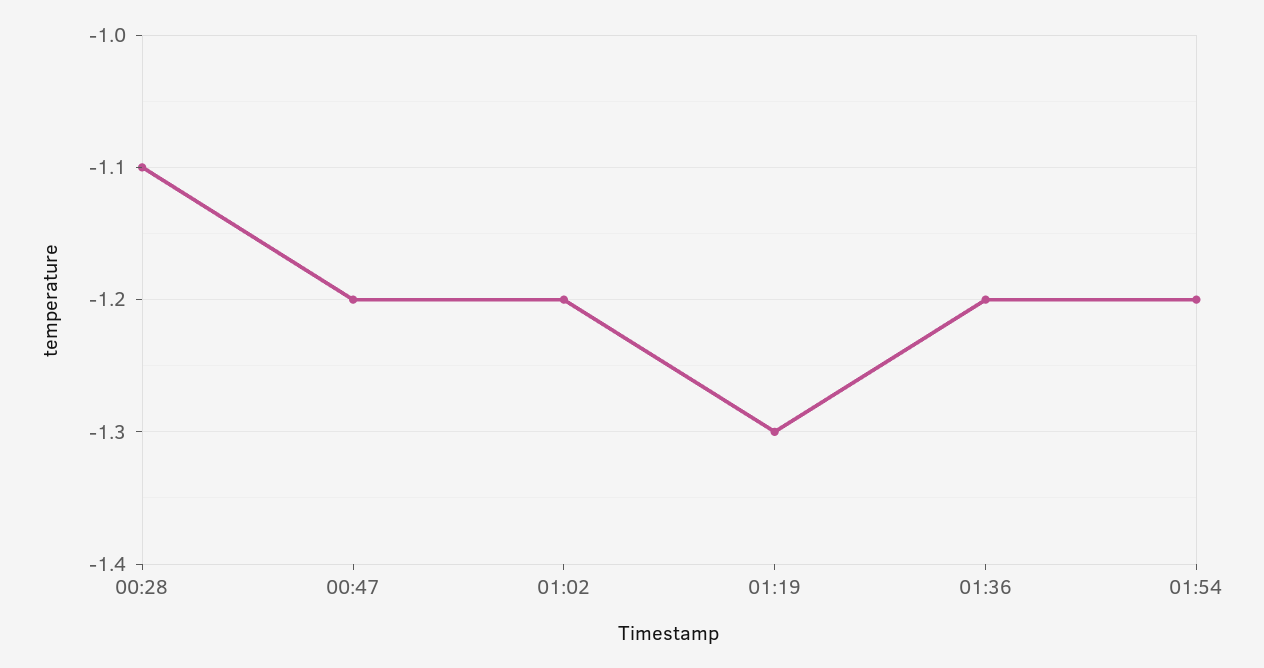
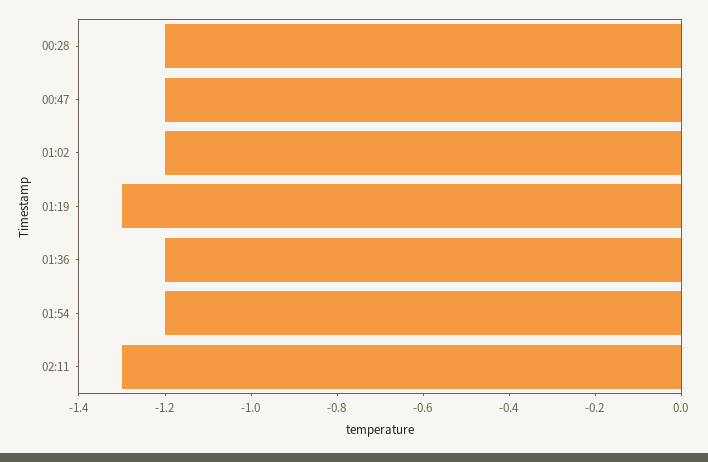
00:28: -1.1 -> -1.2
02:11: none -> -1.3

